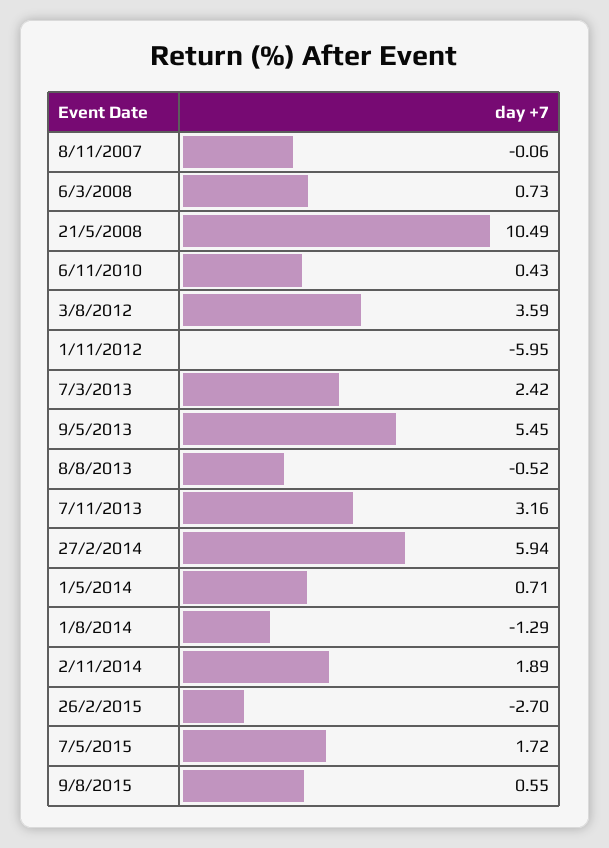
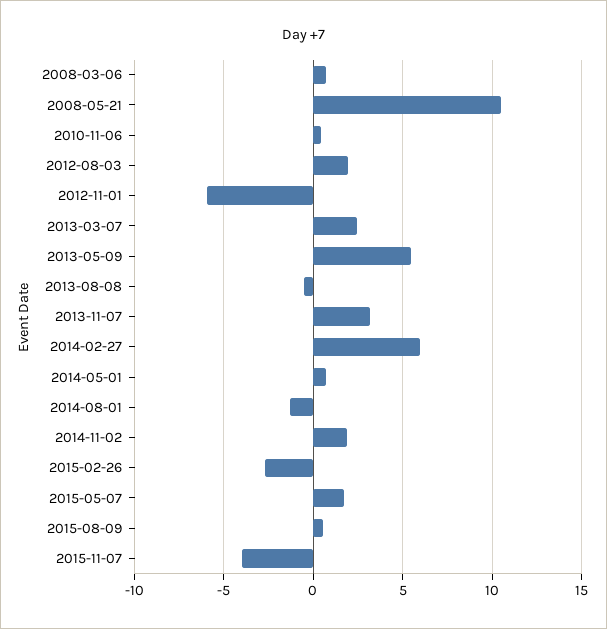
8/11/2007: -0.06 -> none
3/8/2012: 3.59 -> 2
2015-11-07: none -> -4

